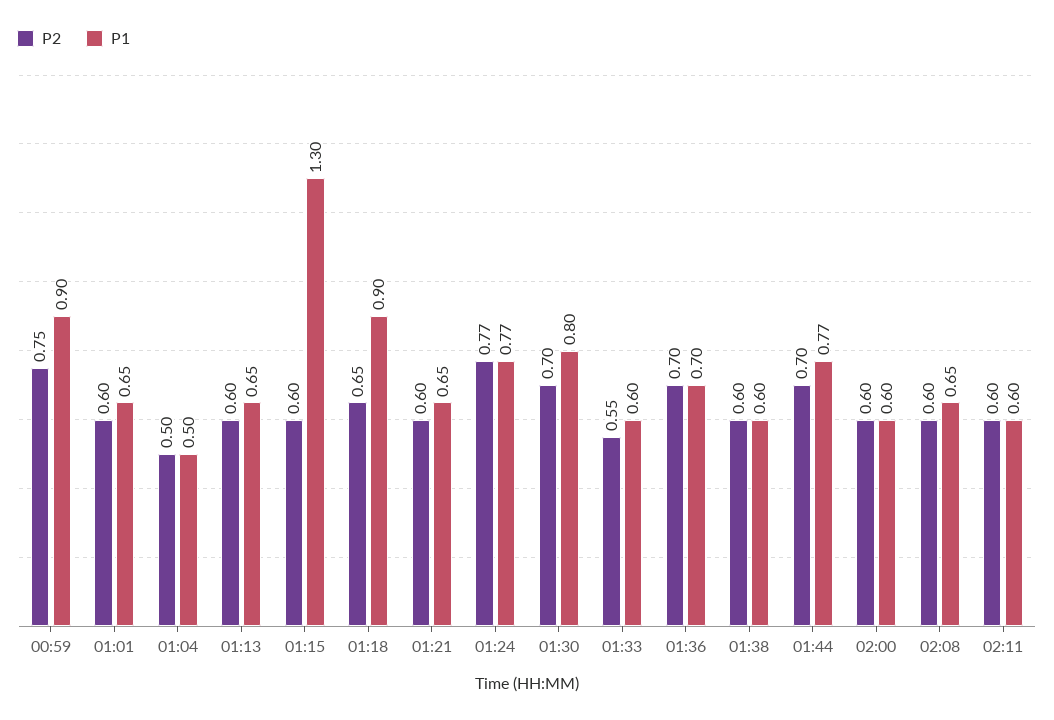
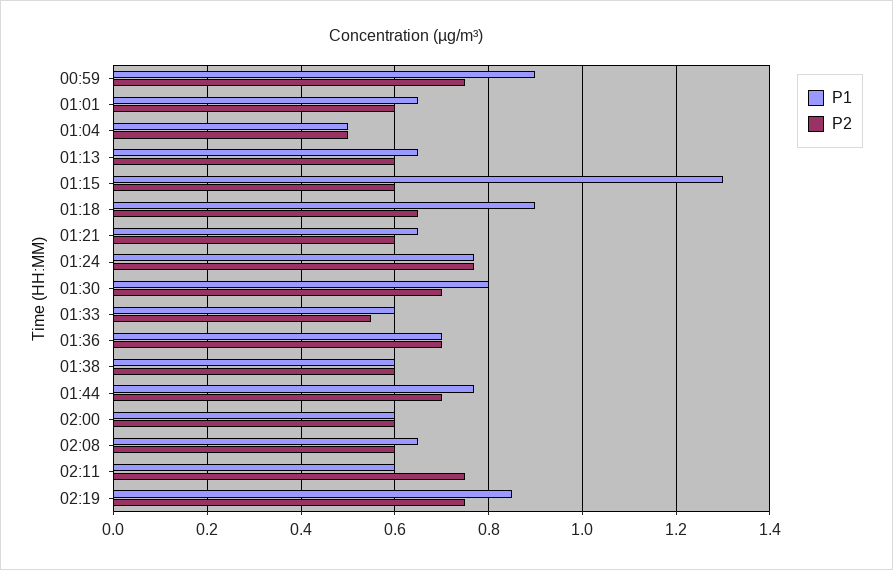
P2, 02:11: 0.6 -> 0.75
P1, 02:19: none -> 0.85
P2, 02:19: none -> 0.75

